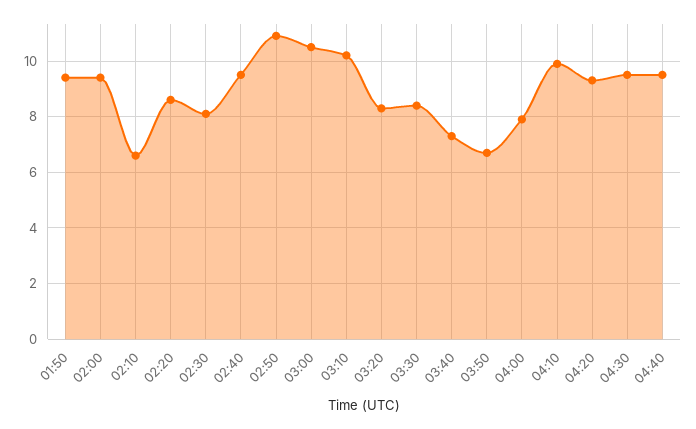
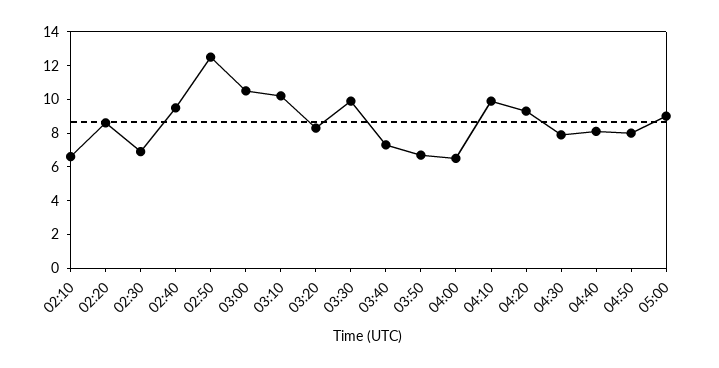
01:50: 9.5 -> none
02:00: 9.5 -> none
02:30: 8 -> 7
02:50: 11 -> 12.5
03:30: 8.5 -> 10
04:00: 8 -> 6.5
04:30: 9.5 -> 8
04:40: 9.5 -> 8
04:50: none -> 8
05:00: none -> 9

